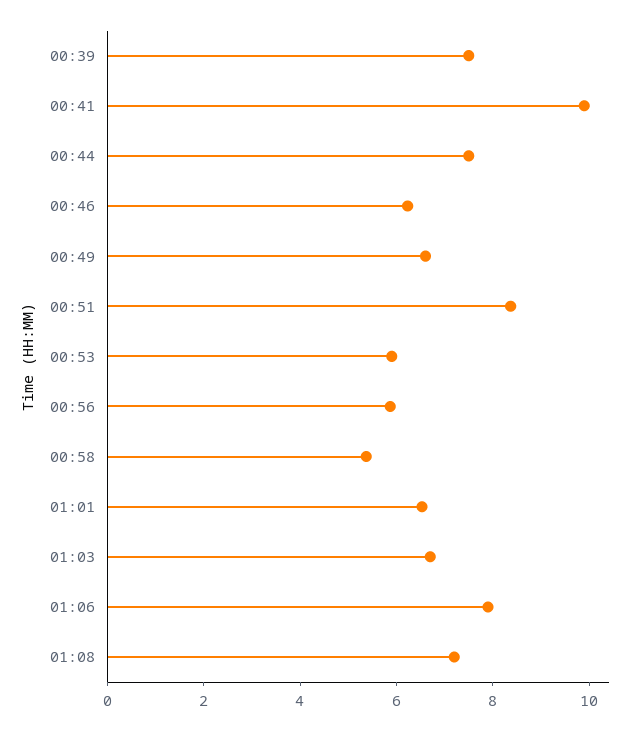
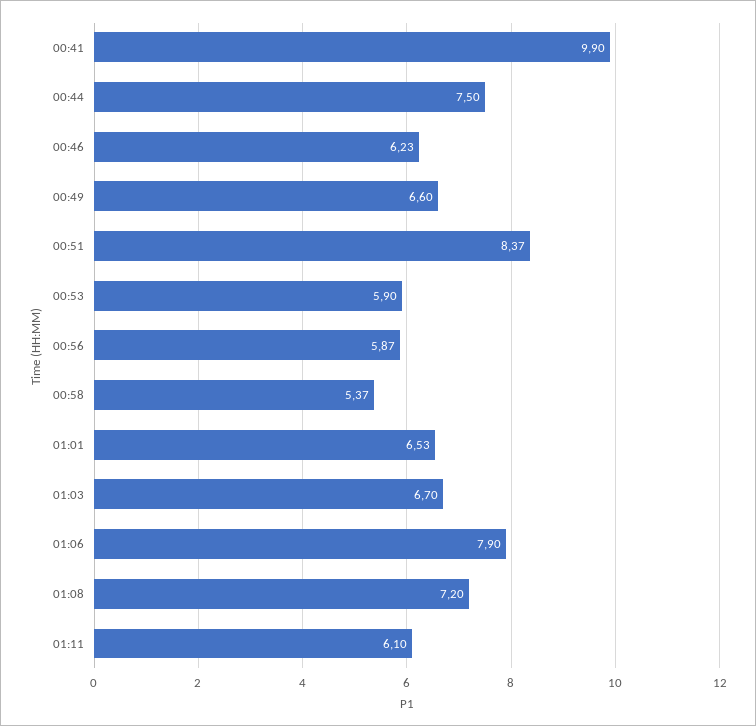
00:39: 7.5 -> none
01:11: none -> 6.1

